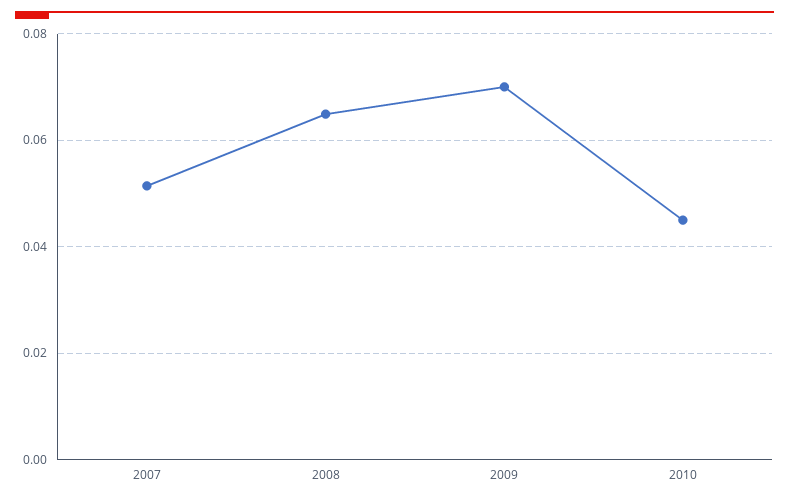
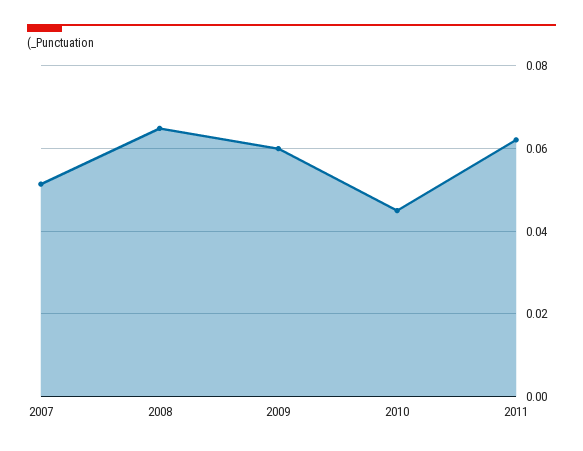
2009: 0.07 -> 0.06
2011: none -> 0.062

